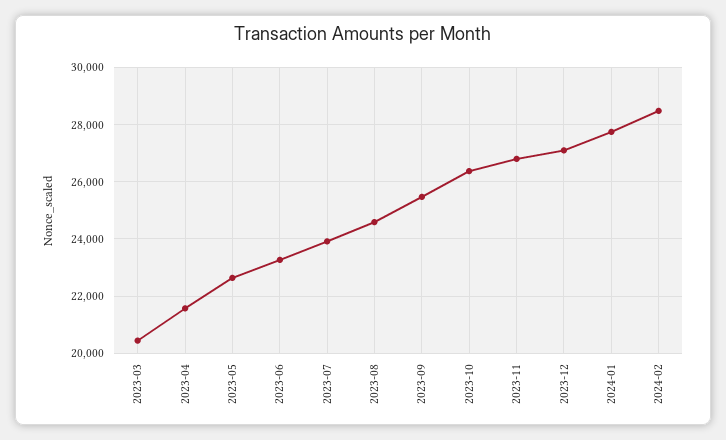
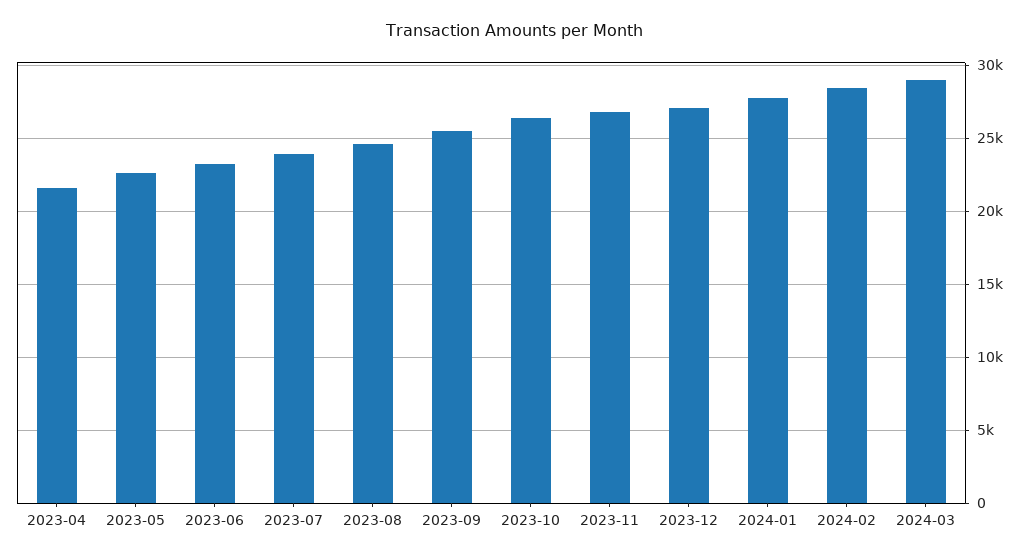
2023-03: 20500 -> none
2024-03: none -> 29000

